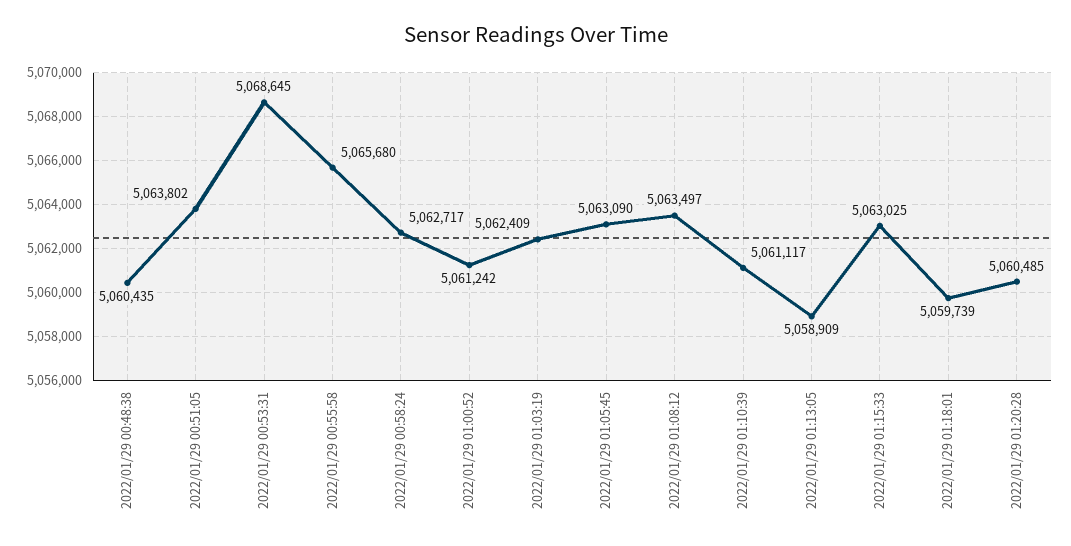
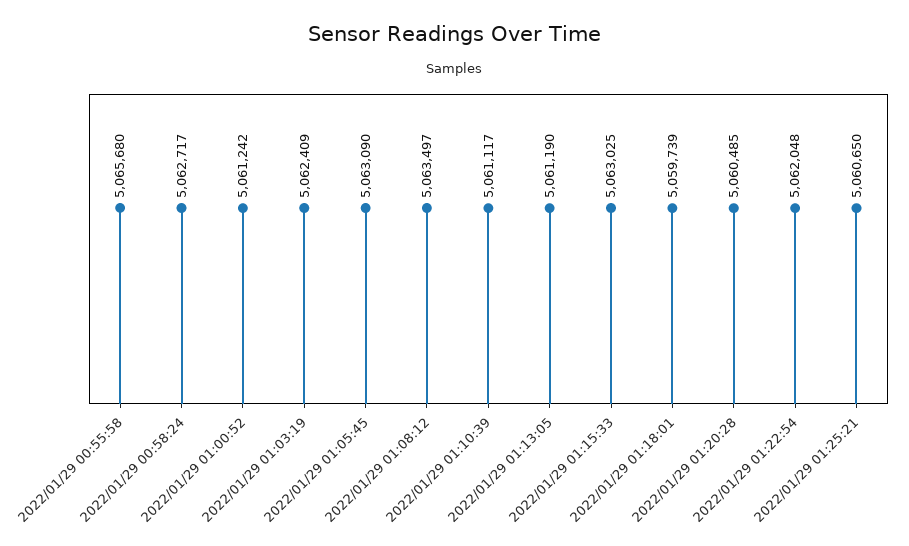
2022/01/29 00:48:38: 5060435 -> none
2022/01/29 00:51:05: 5063802 -> none
2022/01/29 00:53:31: 5068645 -> none
2022/01/29 01:13:05: 5058909 -> 5061190
2022/01/29 01:22:54: none -> 5062048
2022/01/29 01:25:21: none -> 5060650

